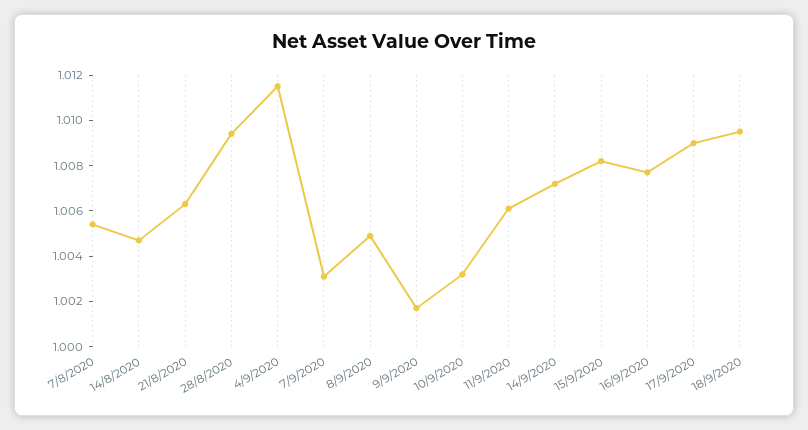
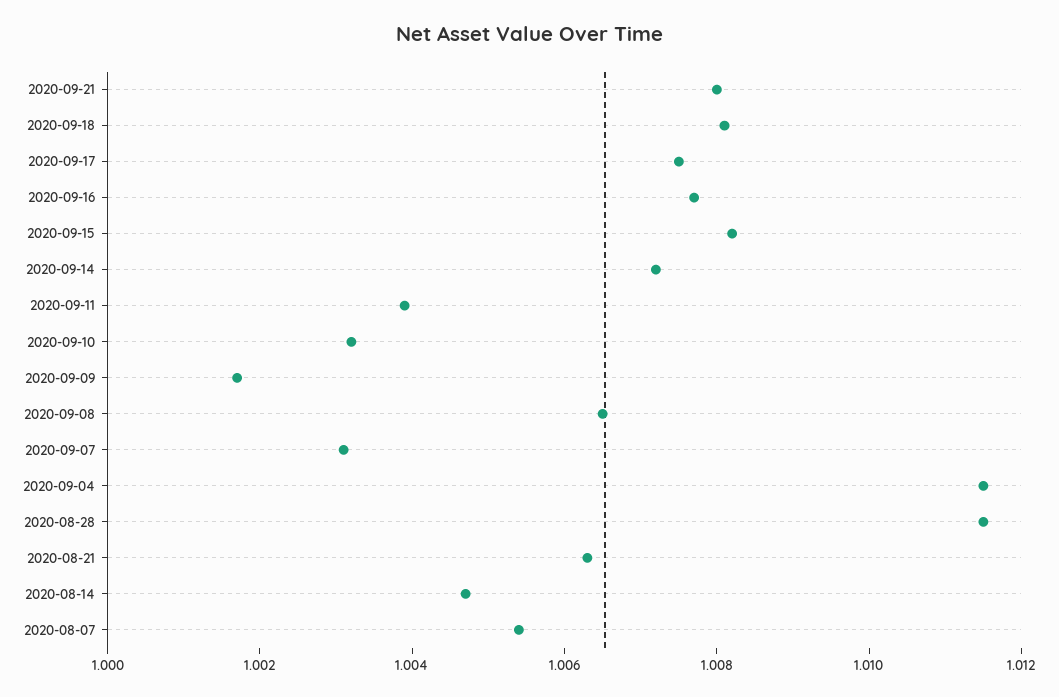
28/8/2020: 1.0095 -> 1.0115
8/9/2020: 1.005 -> 1.0065
11/9/2020: 1.006 -> 1.004
17/9/2020: 1.009 -> 1.0075
18/9/2020: 1.0095 -> 1.008
2020-09-21: none -> 1.008

